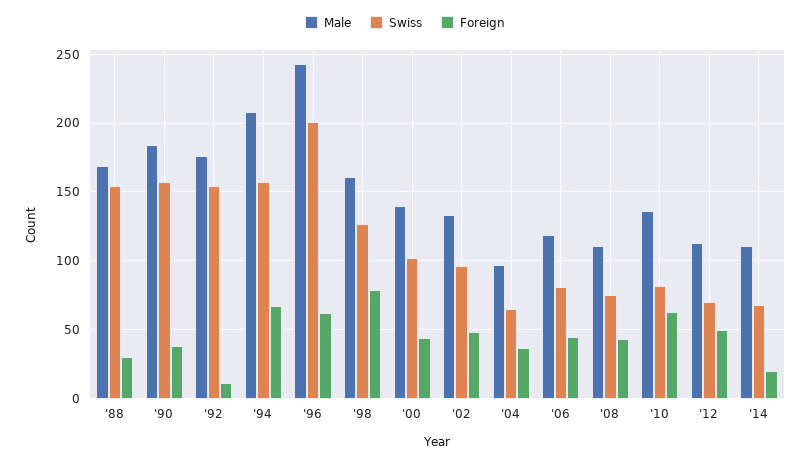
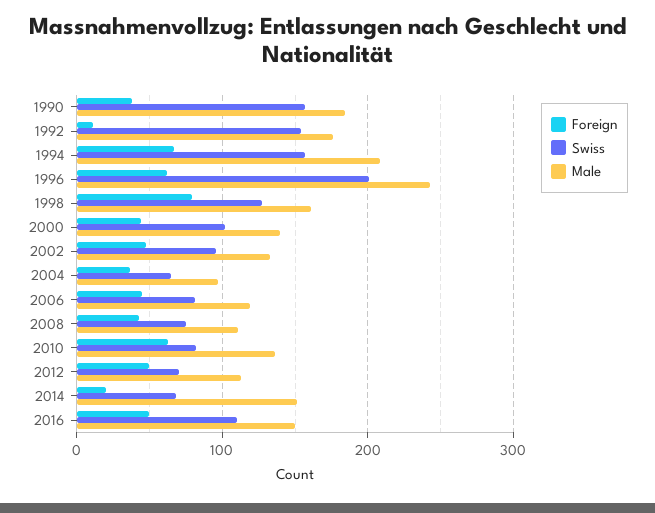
Male, '88: 170 -> none
Swiss, '88: 155 -> none
Foreign, '88: 30 -> none
Male, '14: 110 -> 150
Foreign, 2016: none -> 50
Swiss, 2016: none -> 110
Male, 2016: none -> 150

